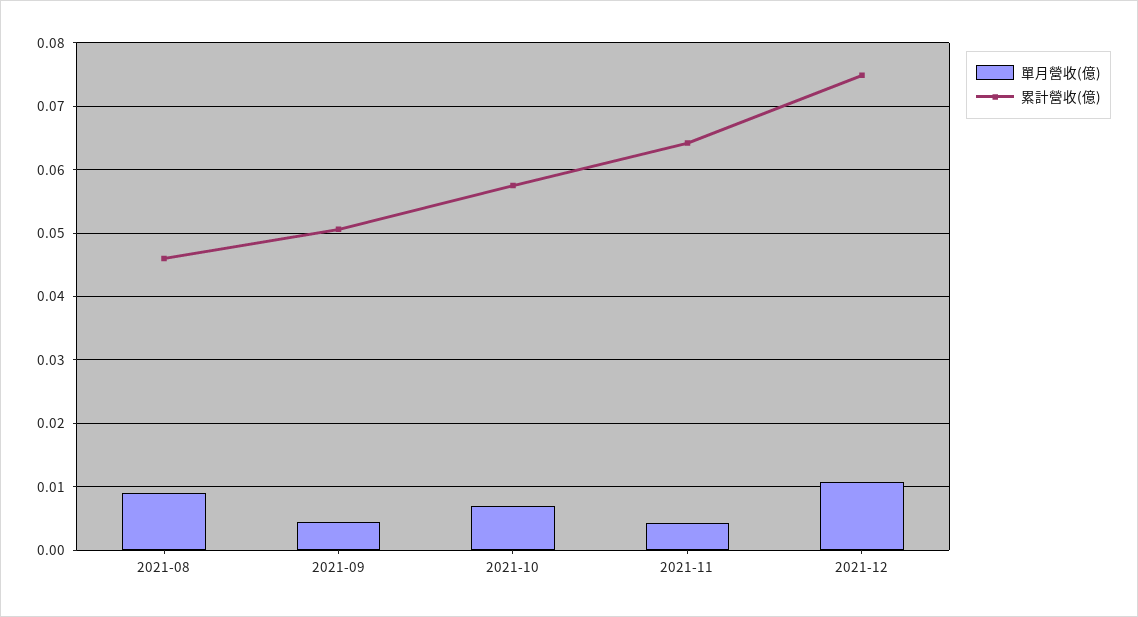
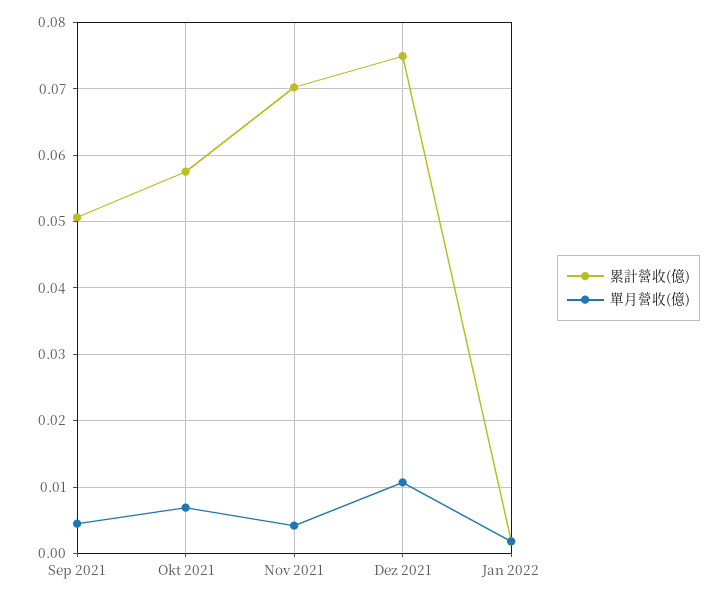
單月營收(億), 2021-08: 0.009 -> none
累計營收(億), 2021-08: 0.046 -> none
累計營收(億), 2021-11: 0.064 -> 0.07
累計營收(億), Jan 2022: none -> 0.002
單月營收(億), Jan 2022: none -> 0.002

